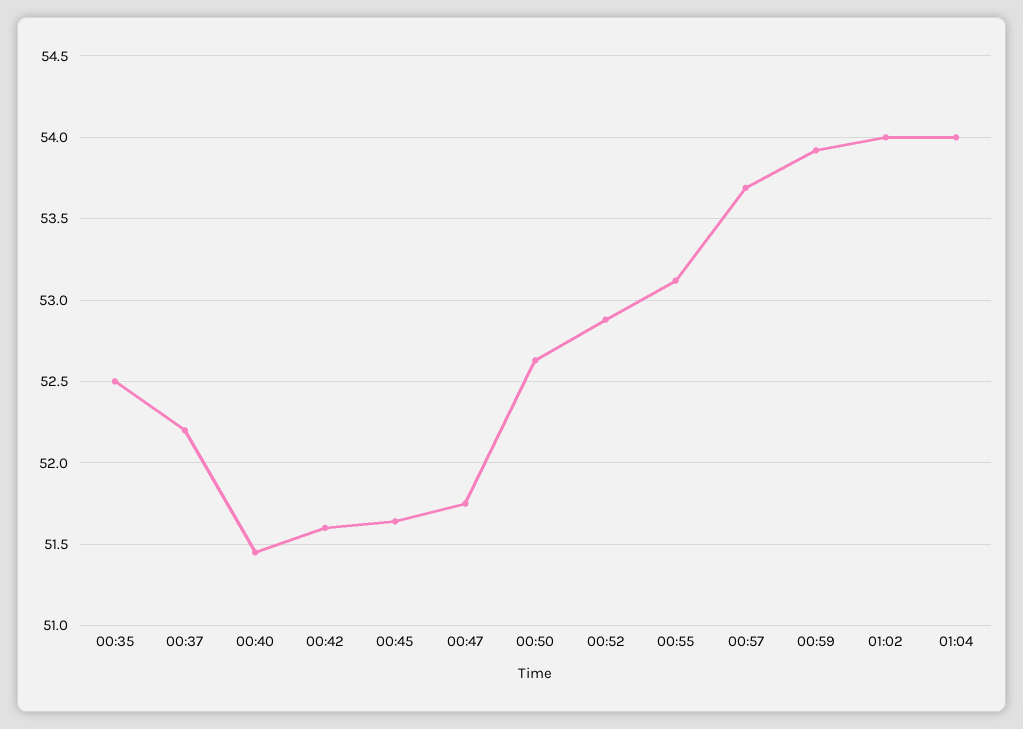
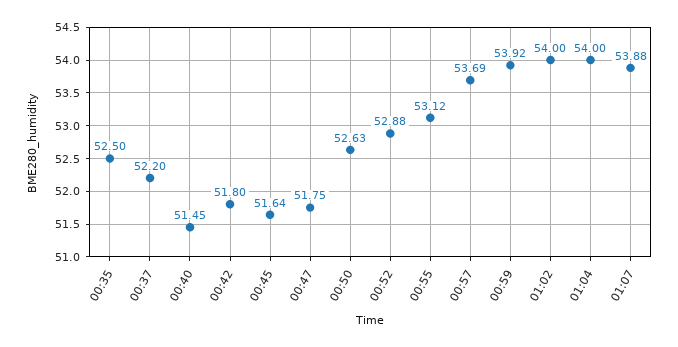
00:42: 51.6 -> 51.8
01:07: none -> 53.88

